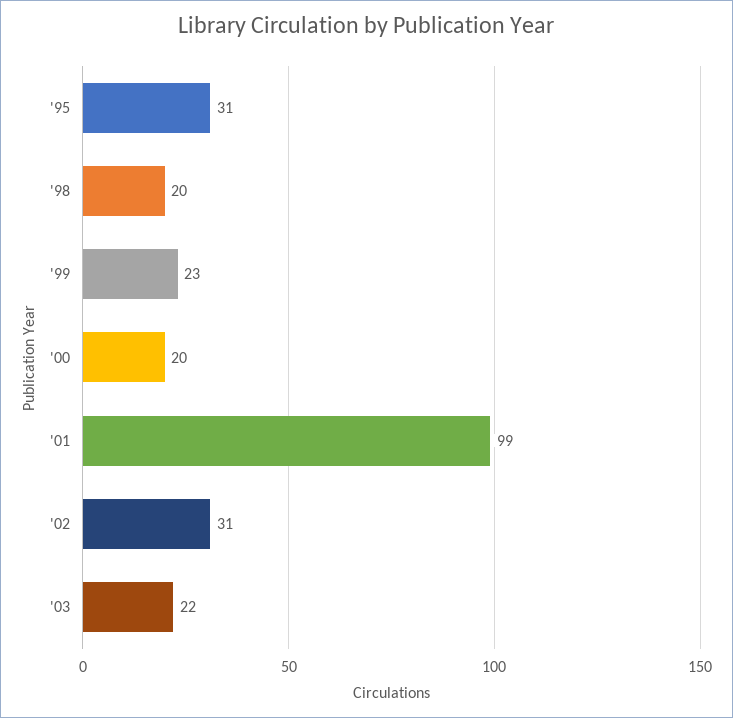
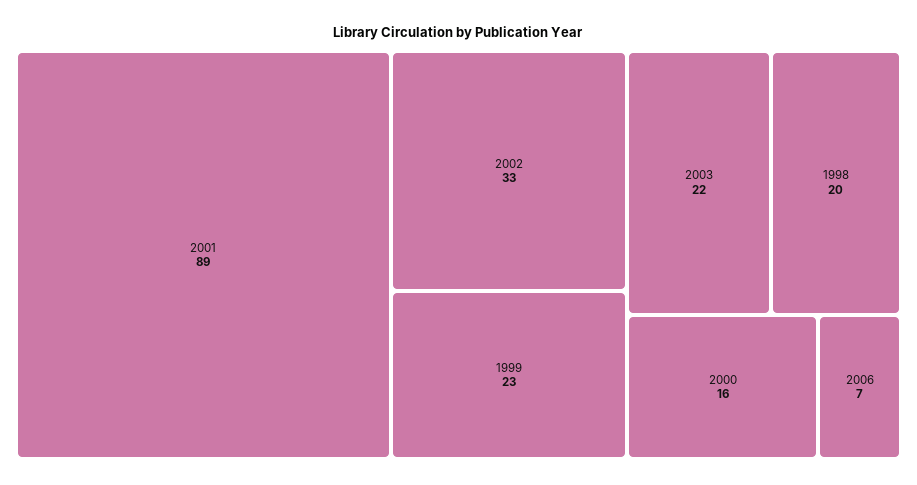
'95: 31 -> none
'00: 20 -> 16
'01: 99 -> 89
'02: 31 -> 33
2006: none -> 7

